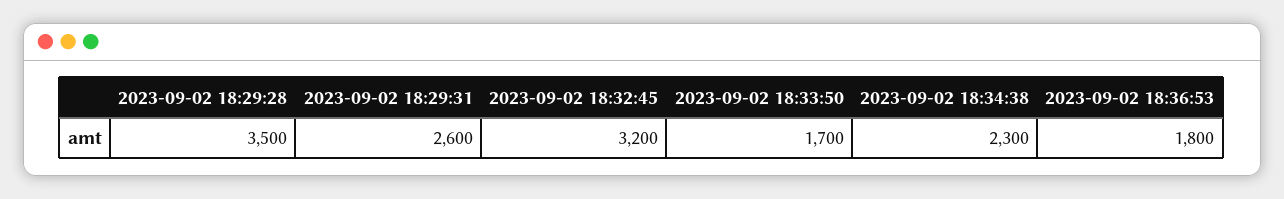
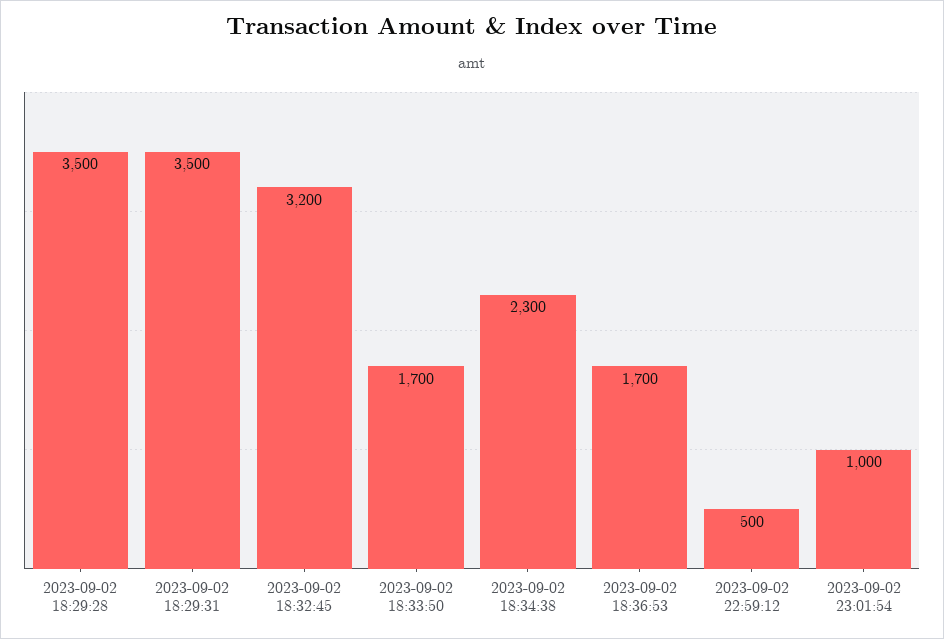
2023-09-02 18:29:31: 2600 -> 3500
2023-09-02 18:36:53: 1800 -> 1700
2023-09-02 22:59:12: none -> 500
2023-09-02 23:01:54: none -> 1000

